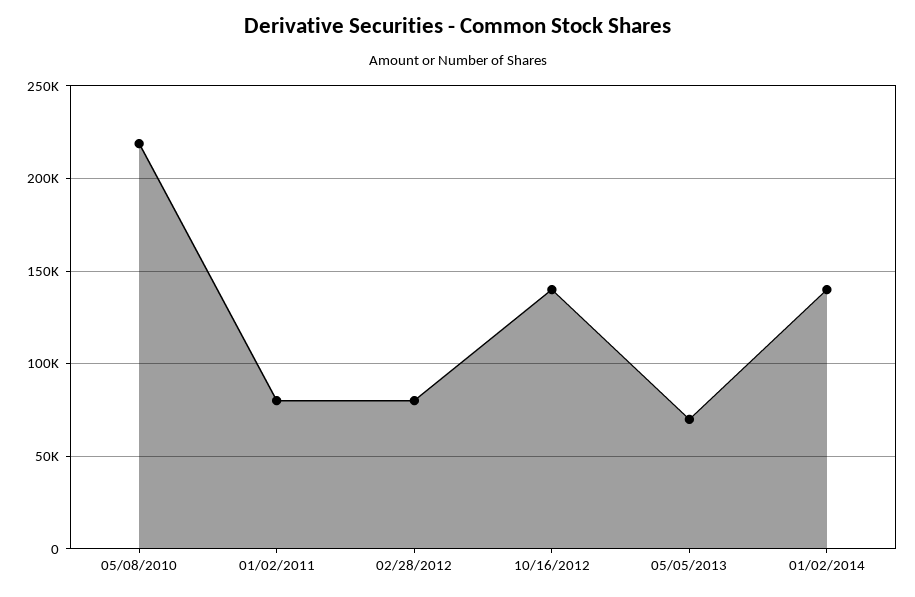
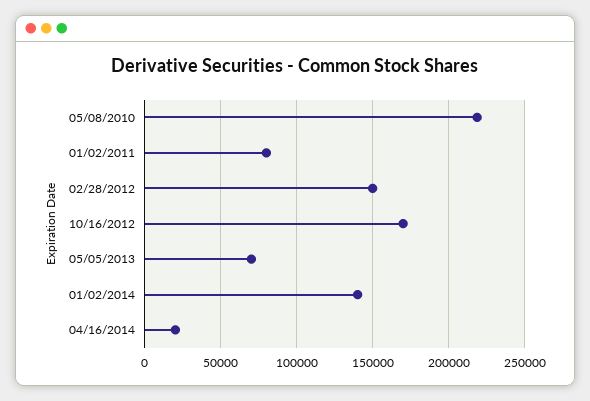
02/28/2012: 80000 -> 150000
10/16/2012: 140000 -> 170000
04/16/2014: none -> 20000

